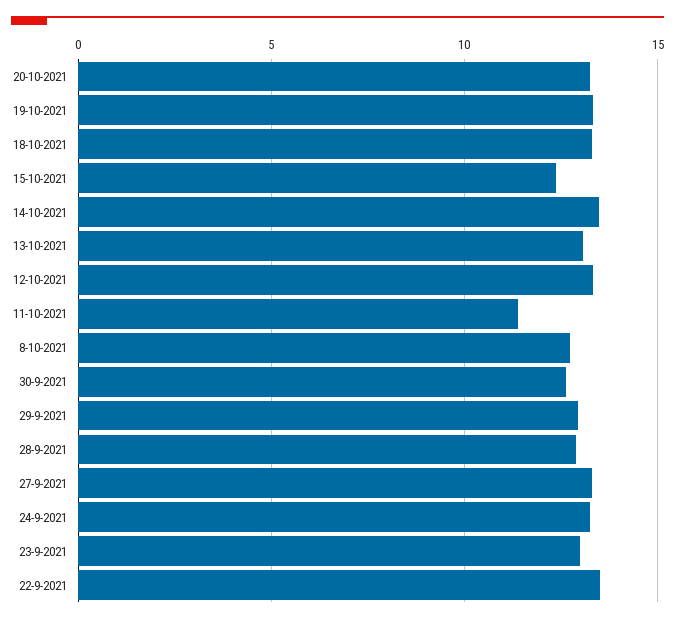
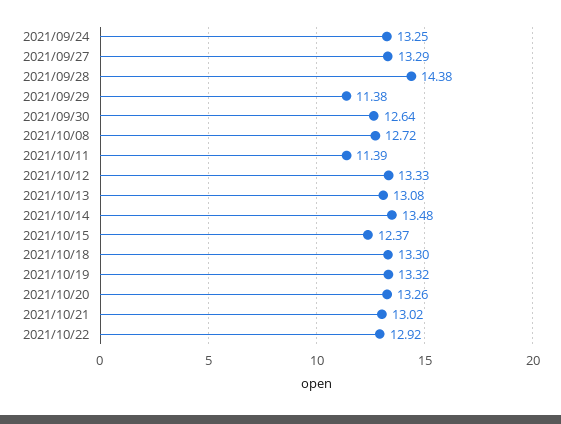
29-9-2021: 13 -> 11.38
28-9-2021: 13 -> 14.38
23-9-2021: 13 -> none
22-9-2021: 13.5 -> none
2021/10/21: none -> 13.02
2021/10/22: none -> 12.92

